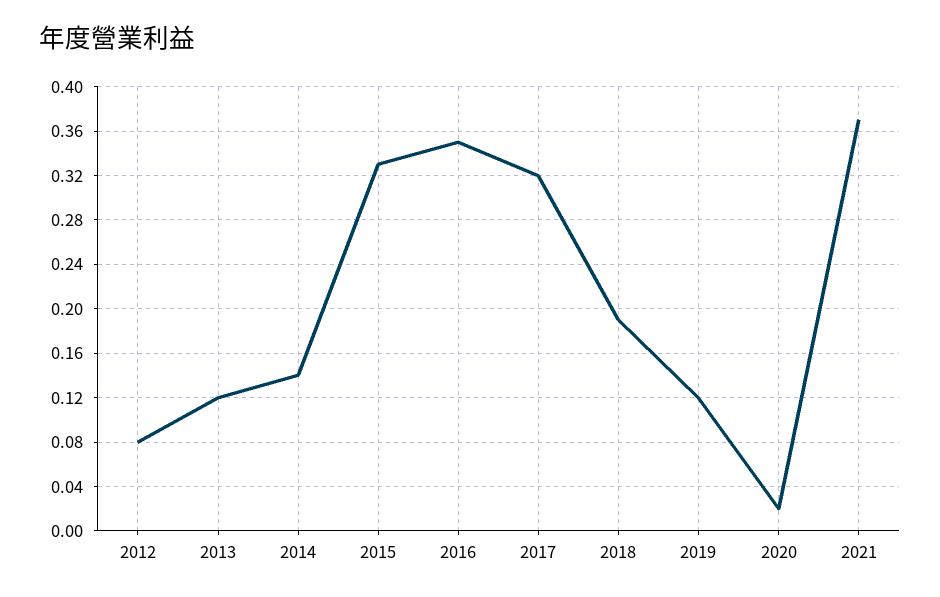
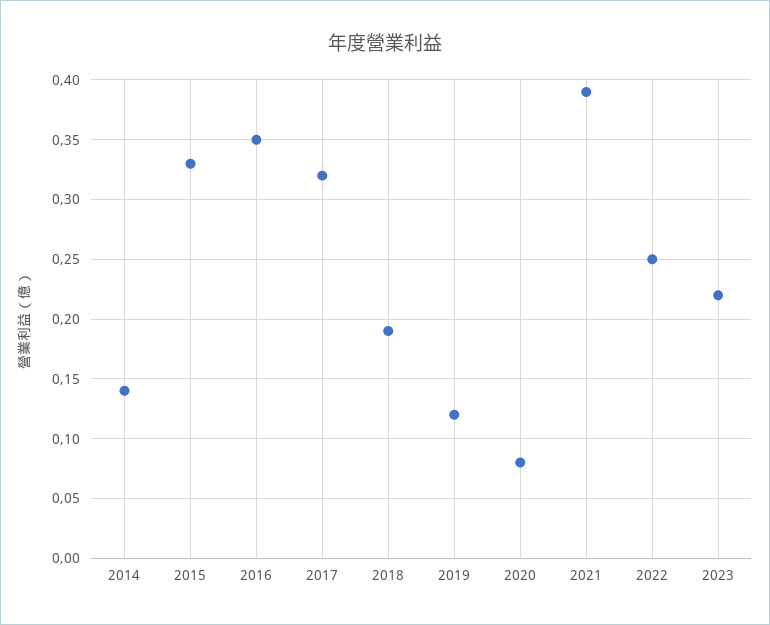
2012: 0.08 -> none
2013: 0.12 -> none
2020: 0.02 -> 0.08
2021: 0.37 -> 0.39
2022: none -> 0.25
2023: none -> 0.22

